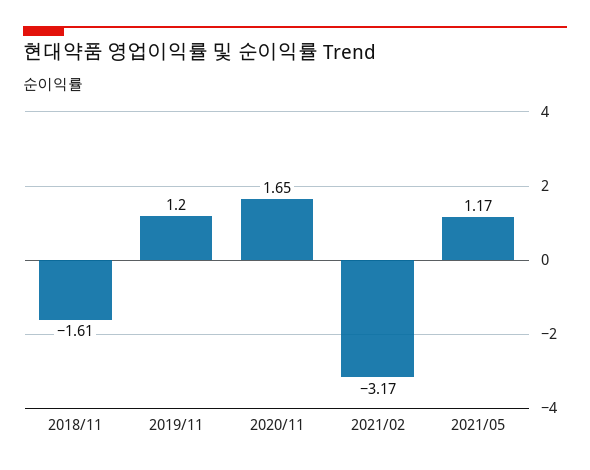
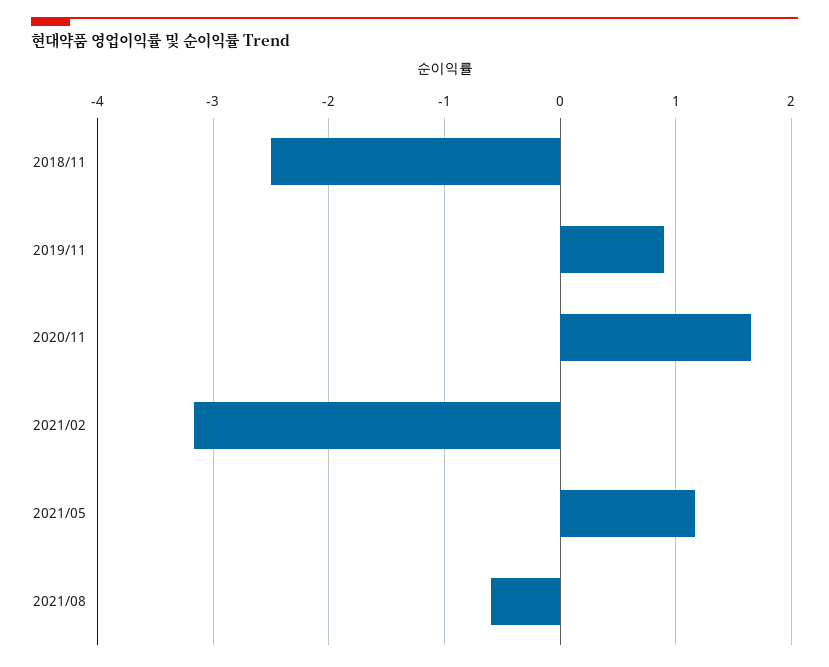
2018/11: -1.61 -> -2.5
2019/11: 1.2 -> 0.9
2021/08: none -> -0.6

